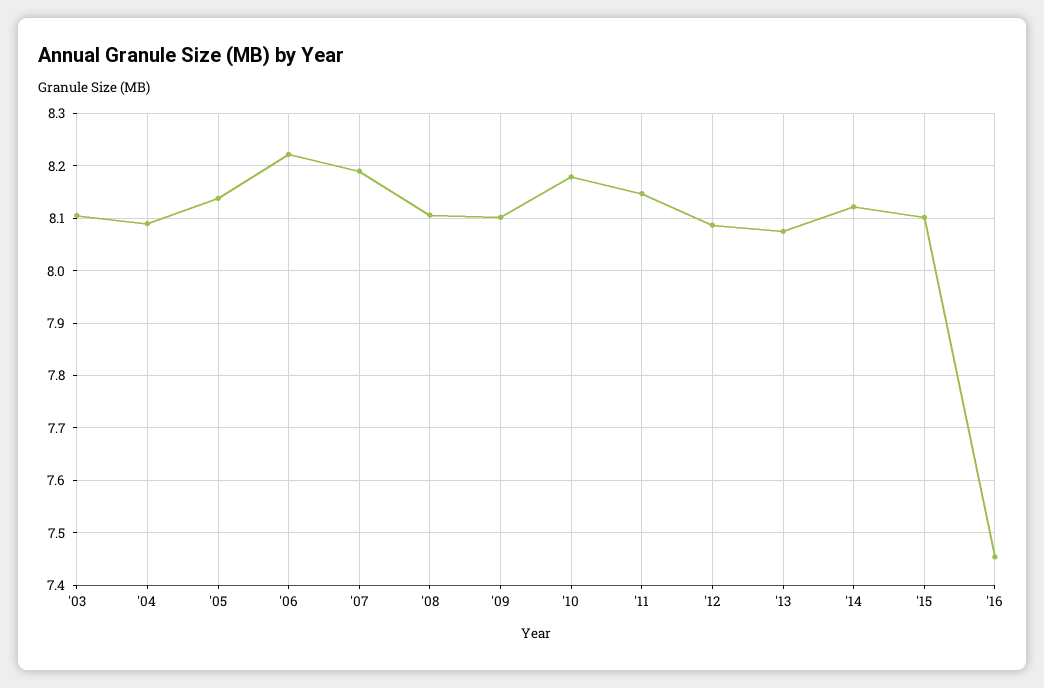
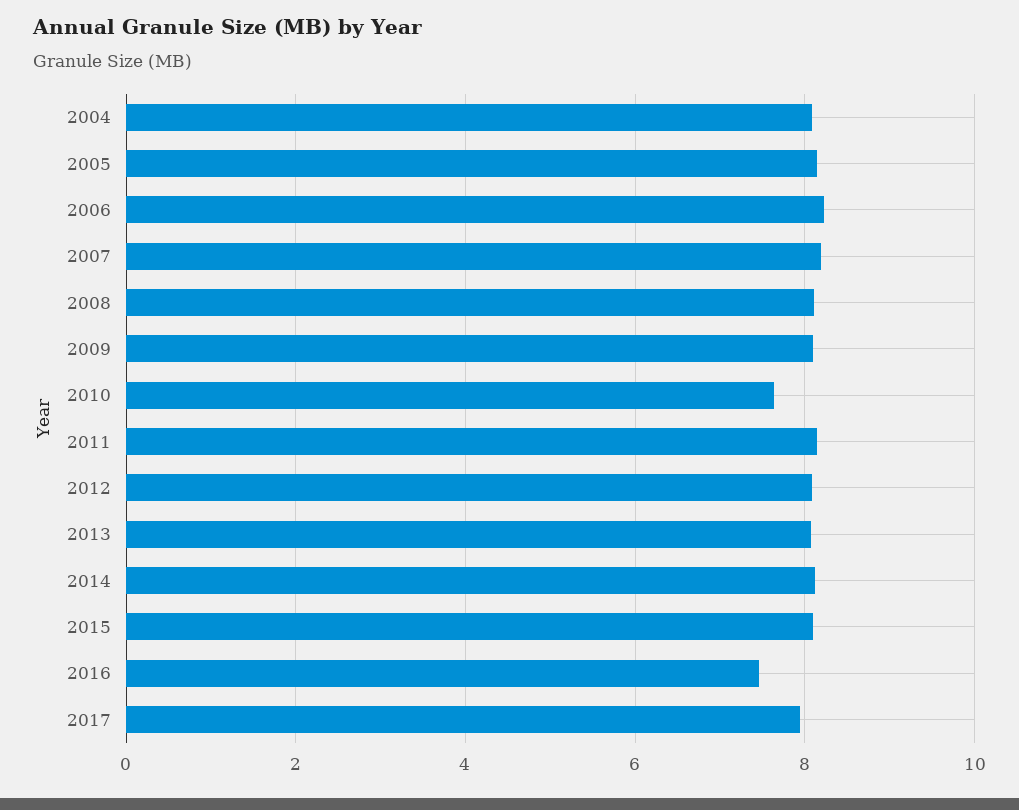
'03: 8.1 -> none
'10: 8.18 -> 7.6
2017: none -> 8

